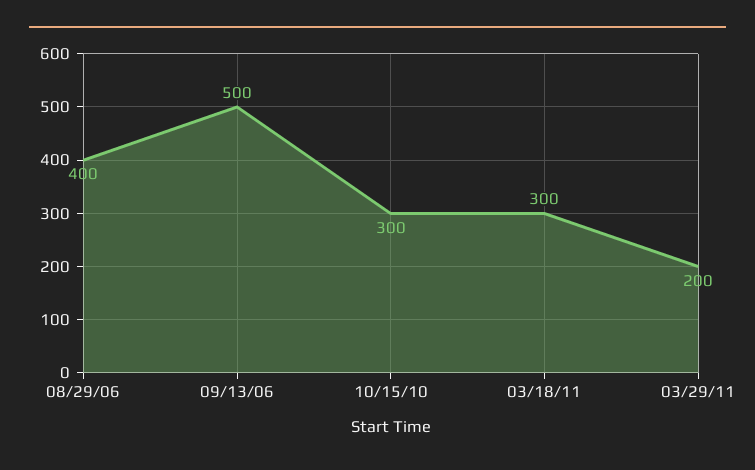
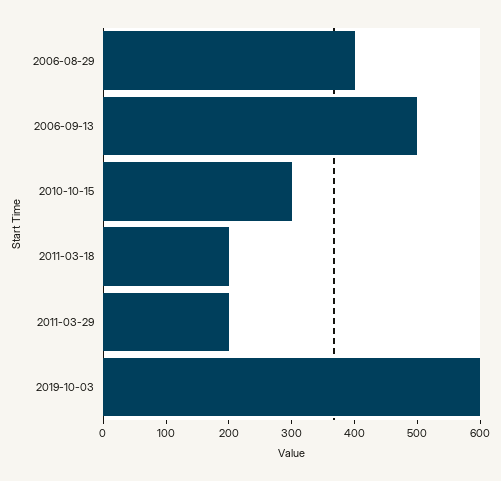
03/18/11: 300 -> 200
2019-10-03: none -> 600

